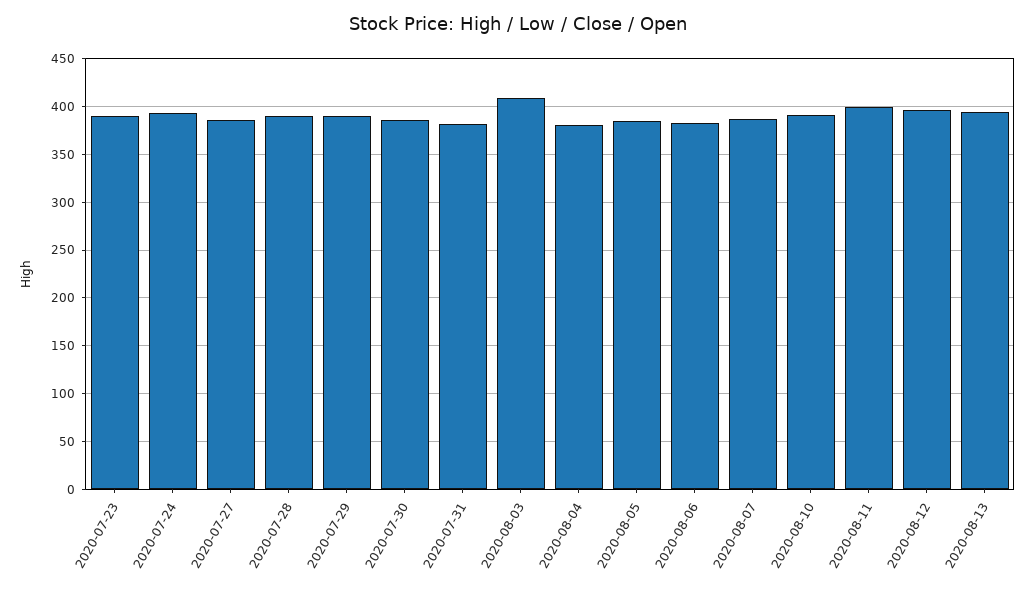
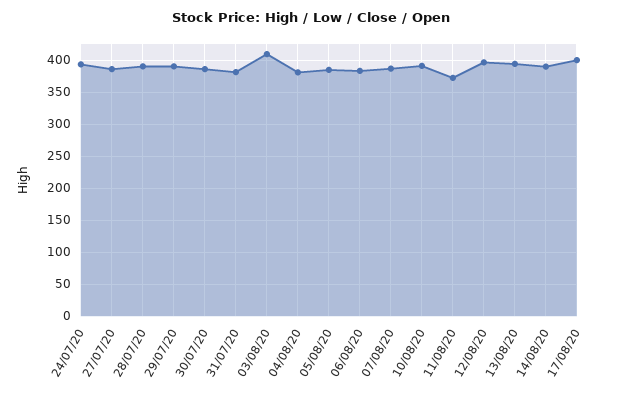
2020-07-23: 390 -> none
2020-08-11: 400 -> 370
14/08/20: none -> 390
17/08/20: none -> 400

